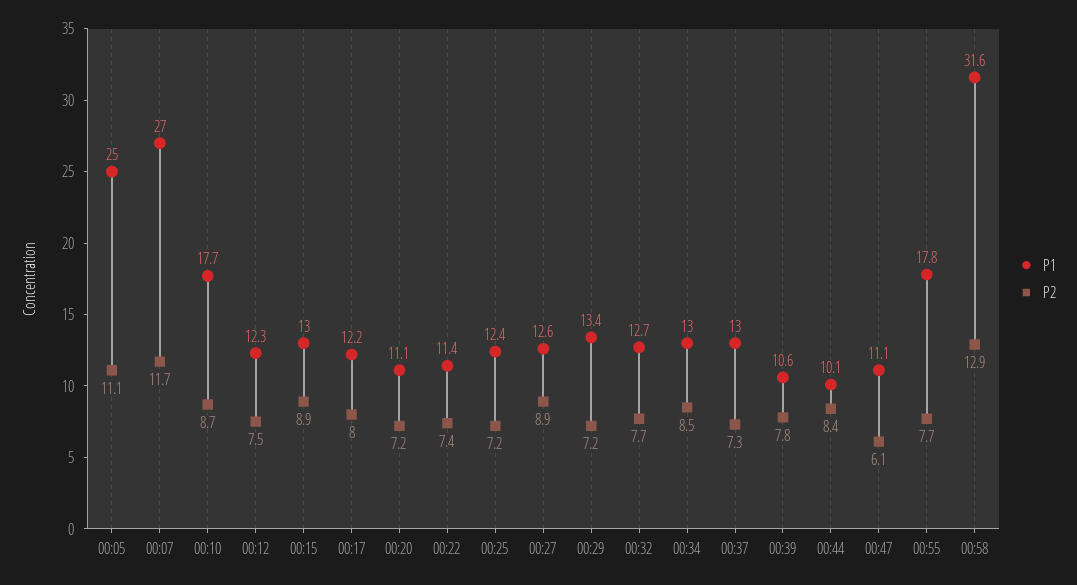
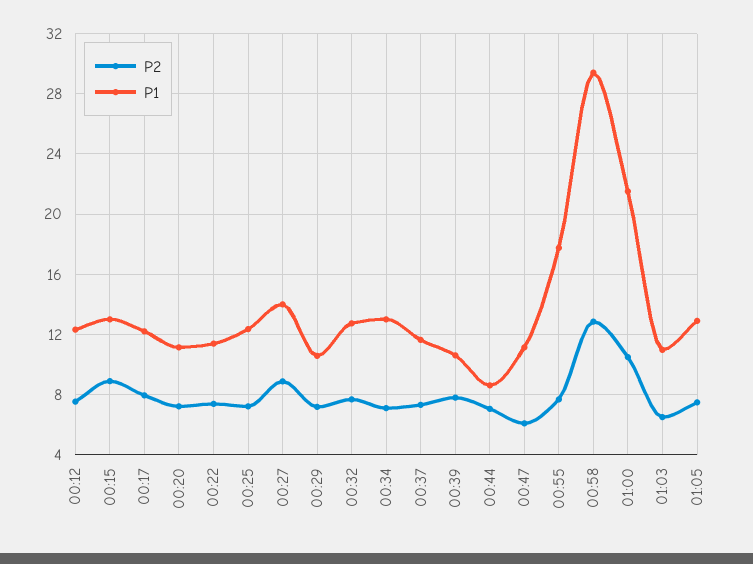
P1, 00:05: 25 -> none
P2, 00:05: 11.1 -> none
P1, 00:07: 27 -> none
P2, 00:07: 11.7 -> none
P1, 00:10: 17.7 -> none
P2, 00:10: 8.7 -> none
P1, 00:27: 12.6 -> 14
P1, 00:29: 13.4 -> 10.5
P2, 00:34: 8.5 -> 7
P1, 00:37: 13 -> 11.5
P1, 00:44: 10.1 -> 8.5
P2, 00:44: 8.4 -> 7
P1, 00:58: 31.6 -> 29.5
P2, 01:00: none -> 10.5
P1, 01:00: none -> 21.5
P2, 01:03: none -> 6.5
P1, 01:03: none -> 11
P2, 01:05: none -> 7.5
P1, 01:05: none -> 13

